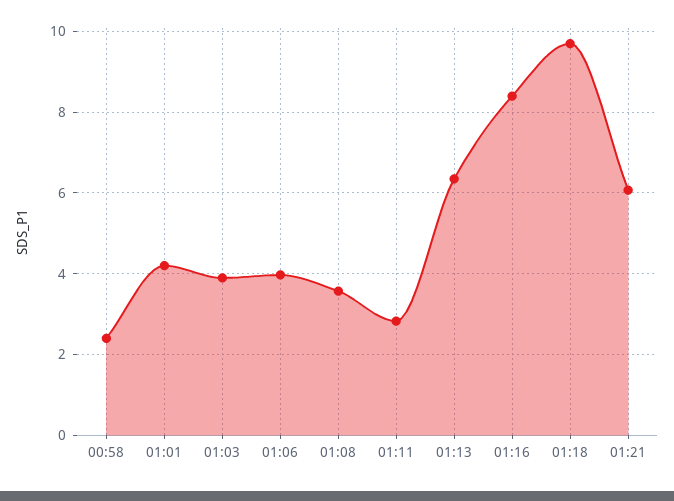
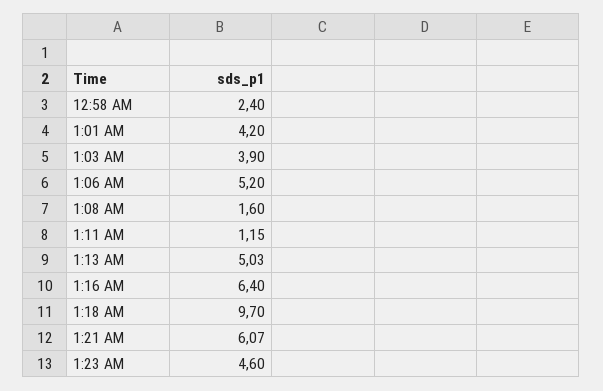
01:06: 4 -> 5.2
01:08: 3.6 -> 1.6
01:11: 2.8 -> 1.15
01:13: 6.4 -> 5.03
01:16: 8.4 -> 6.4
1:23 AM: none -> 4.6

